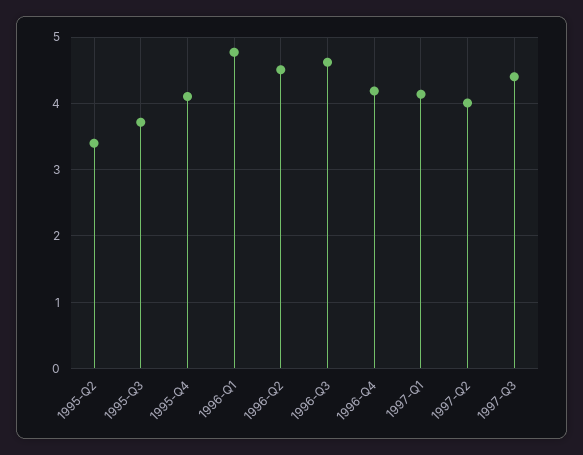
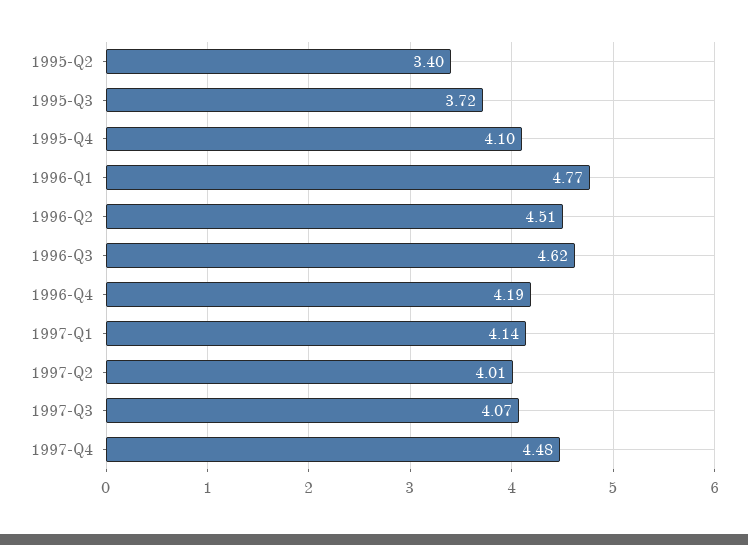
1997-Q3: 4.4 -> 4.07
1997-Q4: none -> 4.48

